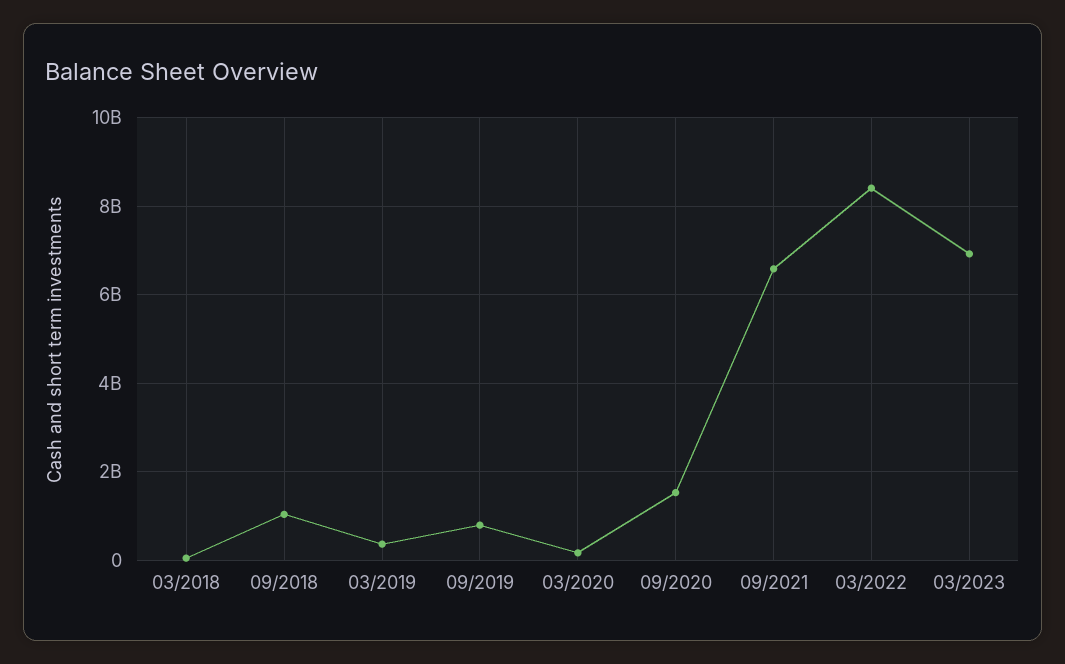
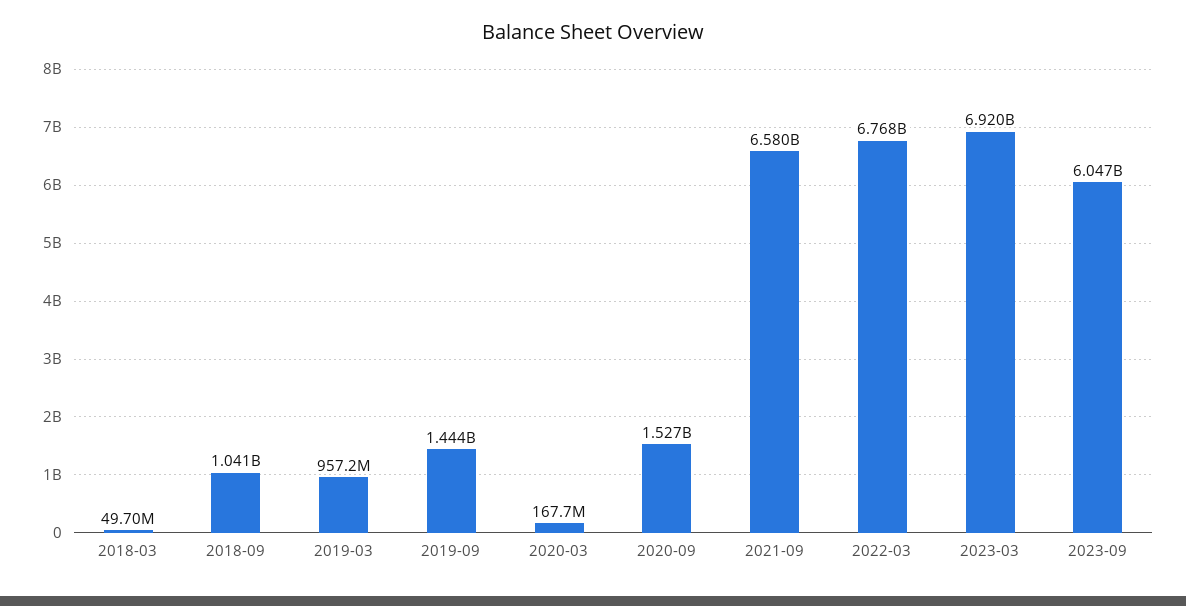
03/2019: 400000000 -> 957200000
09/2019: 800000000 -> 1444000000
03/2022: 8400000000 -> 6768000000
2023-09: none -> 6047000000

